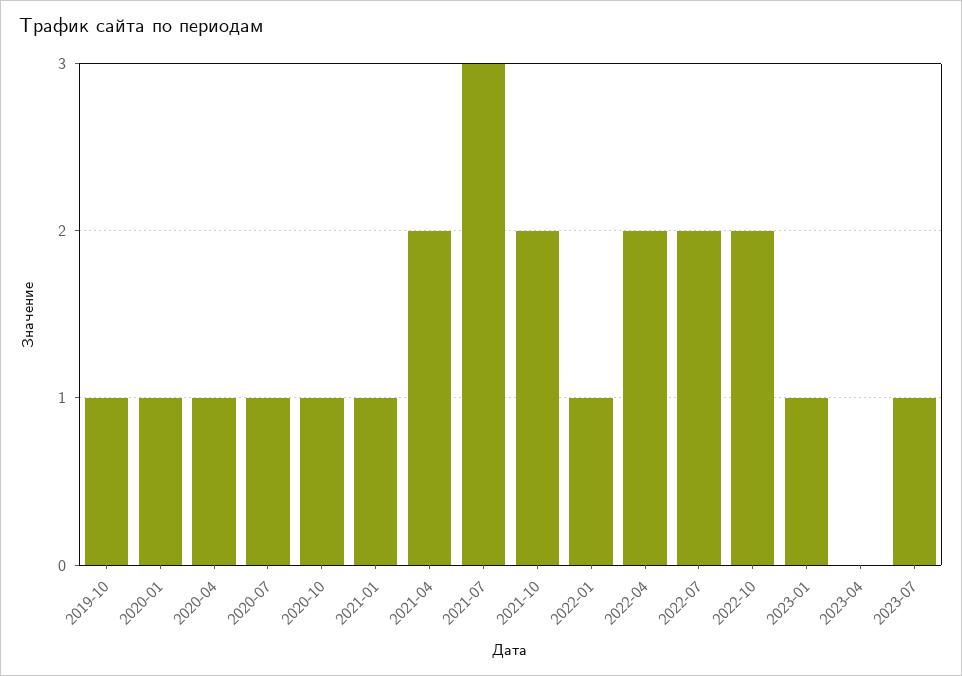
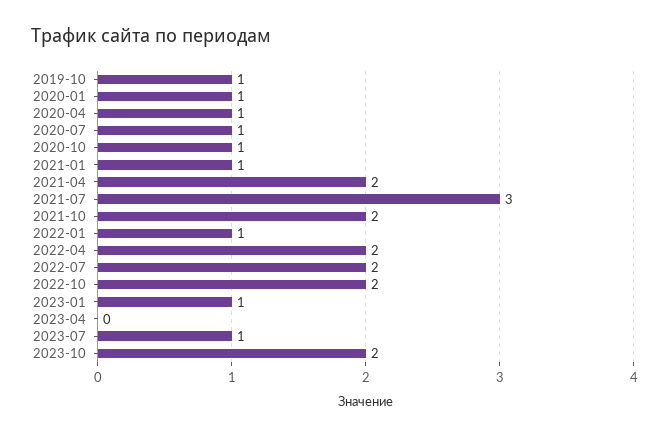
2023-10: none -> 2

